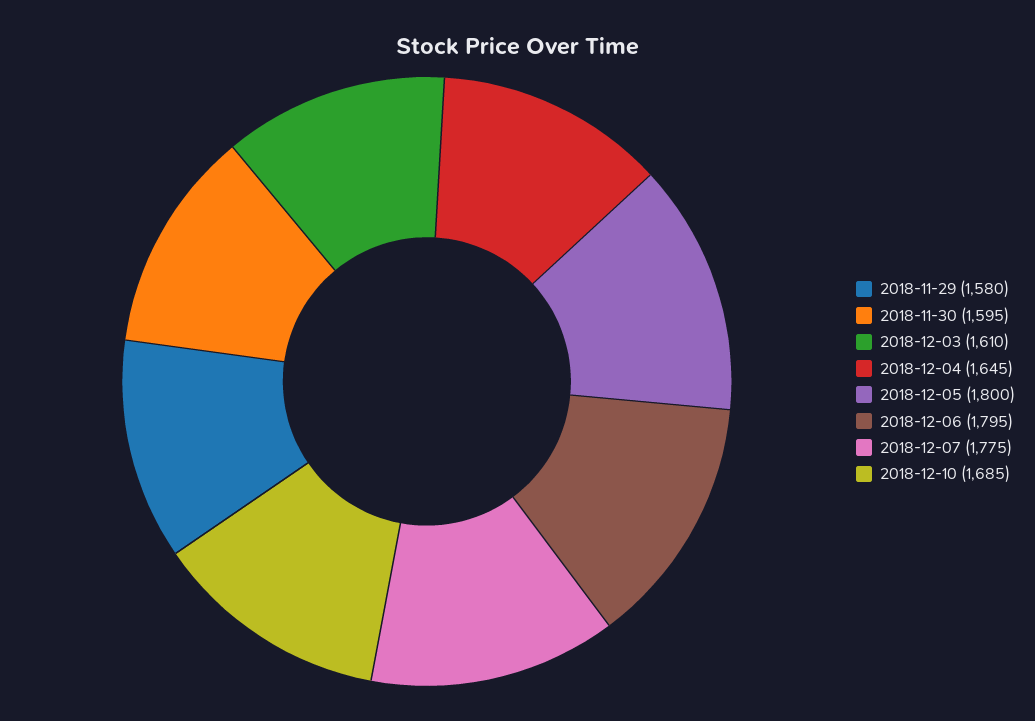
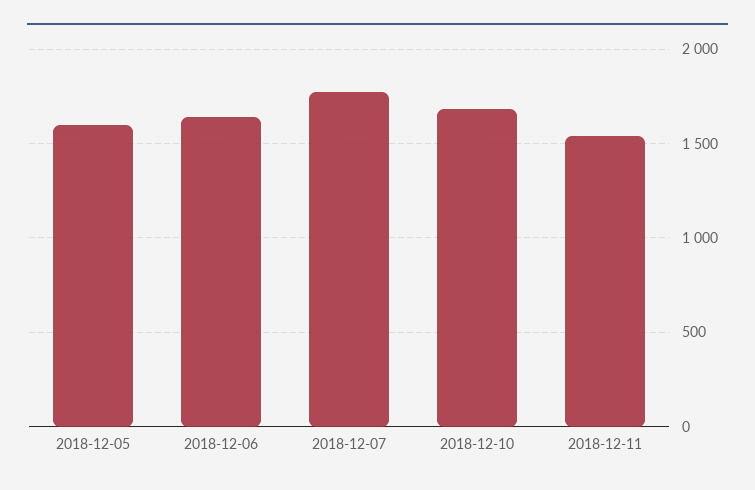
2018-11-29: 1580 -> none
2018-11-30: 1595 -> none
2018-12-03: 1610 -> none
2018-12-04: 1645 -> none
2018-12-05: 1800 -> 1600
2018-12-06: 1795 -> 1650
2018-12-11: none -> 1550

